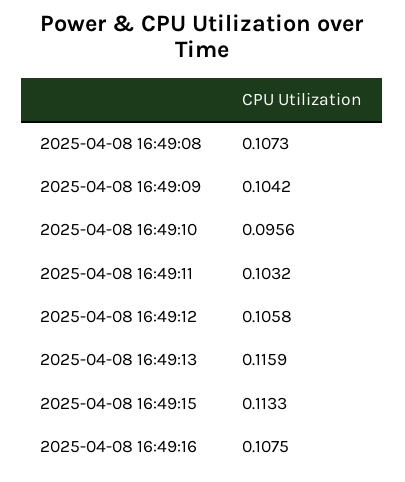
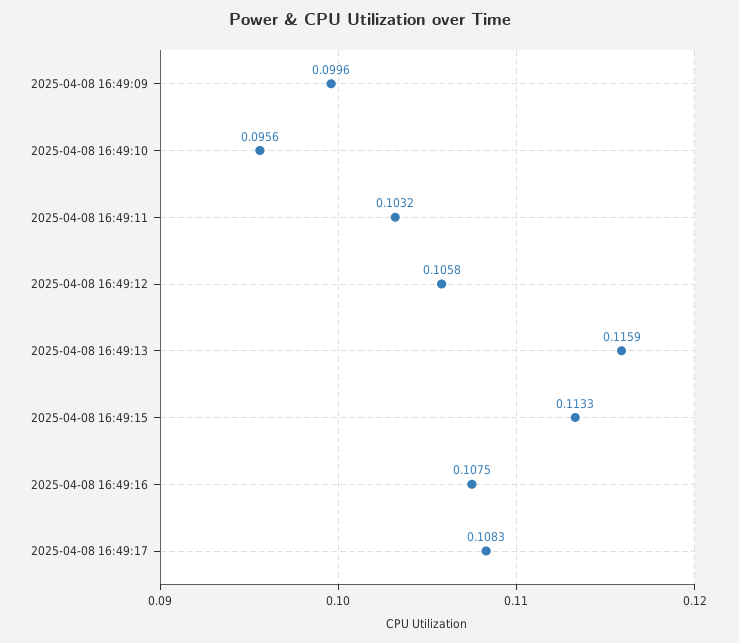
2025-04-08 16:49:08: 0.1073 -> none
2025-04-08 16:49:09: 0.1042 -> 0.0996
2025-04-08 16:49:17: none -> 0.1083

